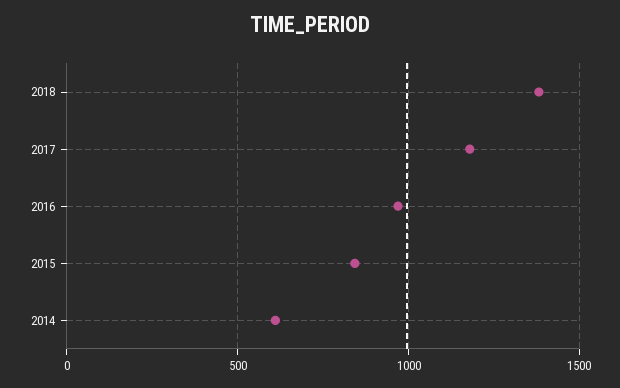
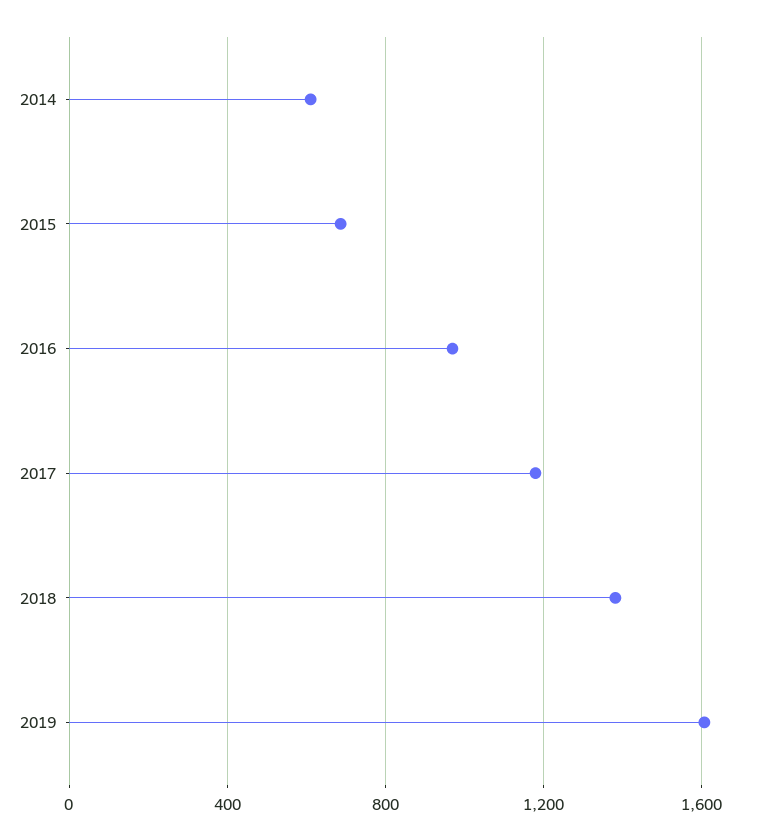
2015: 850 -> 700
2019: none -> 1600

